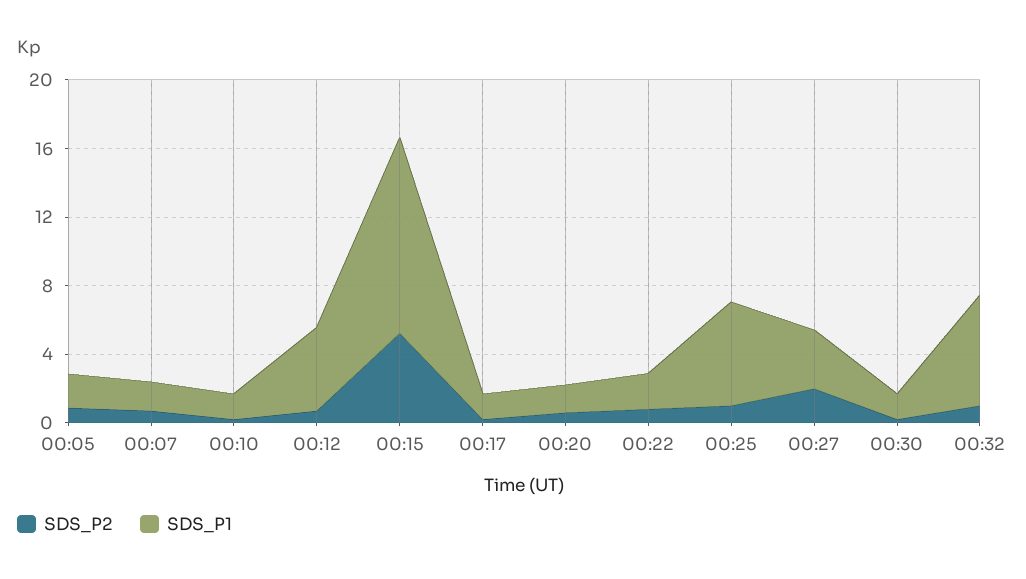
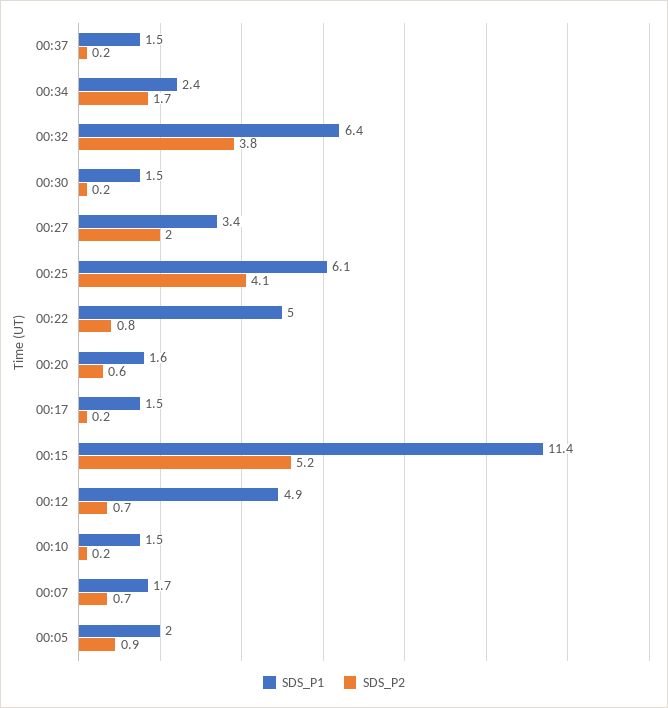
SDS_P1, 00:22: 2 -> 5
SDS_P2, 00:25: 1 -> 4.1
SDS_P2, 00:32: 1 -> 3.8
SDS_P1, 00:37: none -> 1.5
SDS_P2, 00:37: none -> 0.2
SDS_P1, 00:34: none -> 2.4
SDS_P2, 00:34: none -> 1.7

